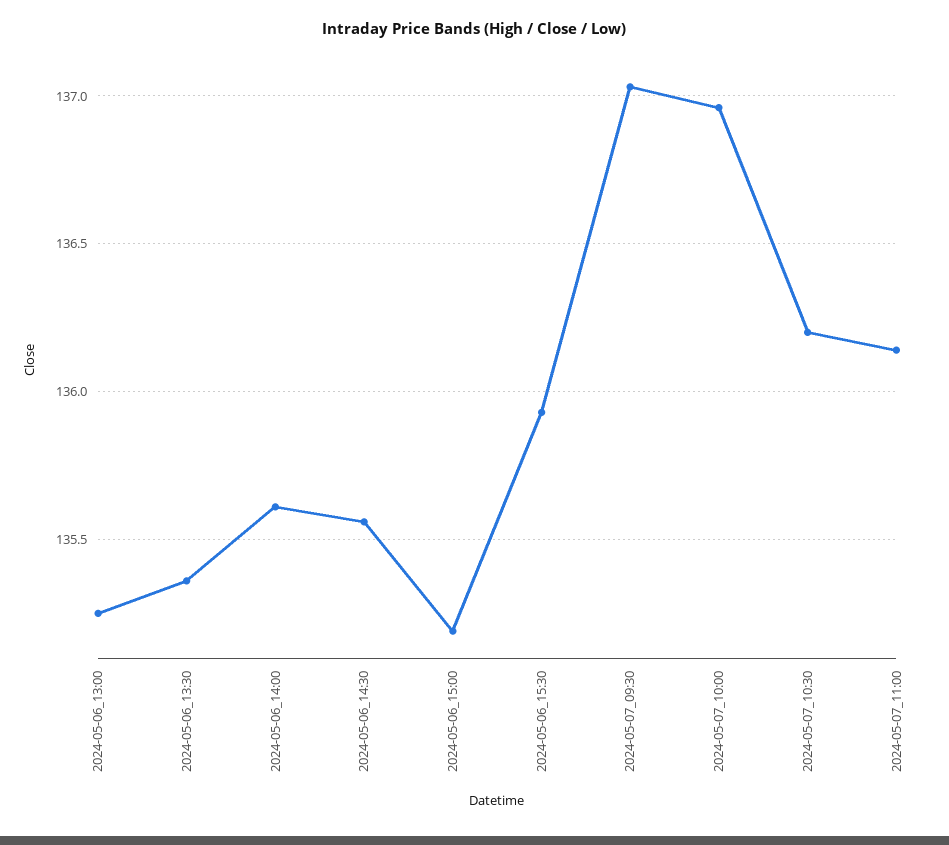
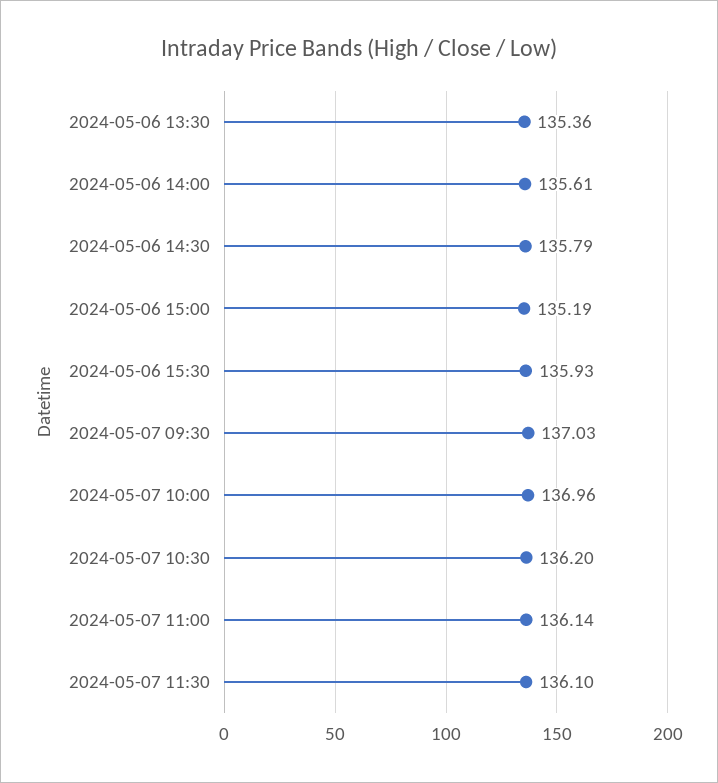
2024-05-06_13:00: 135.25 -> none
2024-05-06_14:30: 135.55 -> 135.79
2024-05-07 11:30: none -> 136.1

